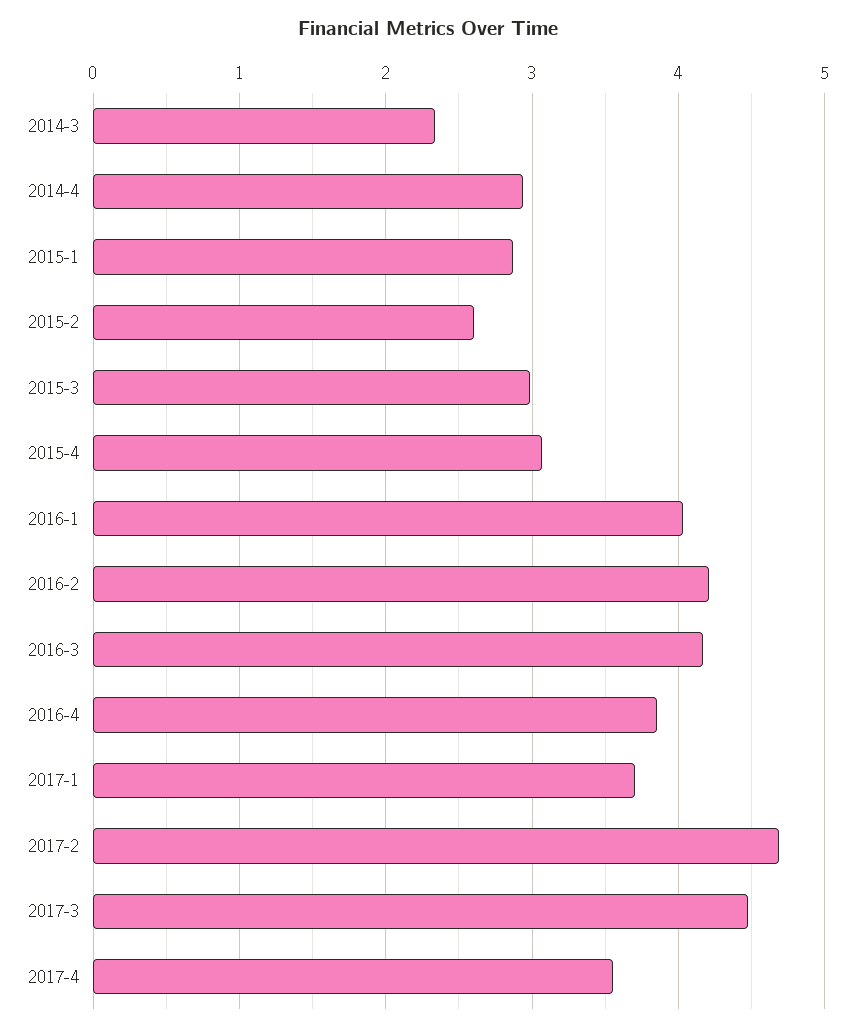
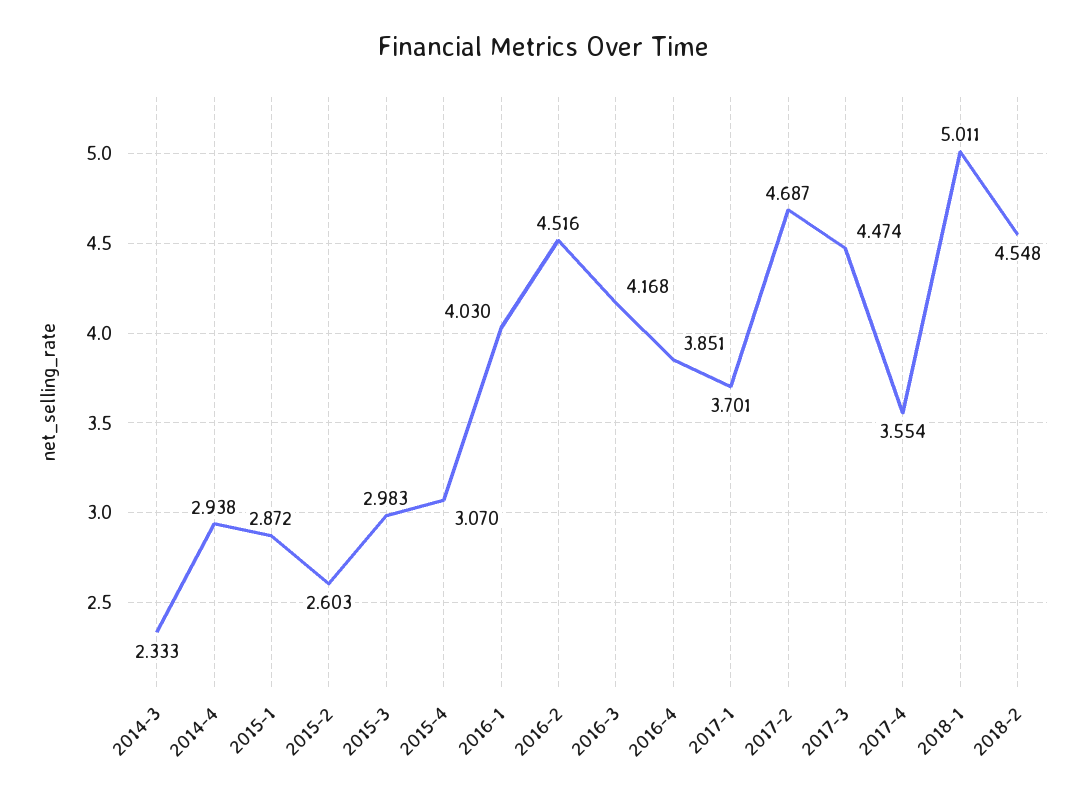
2016-2: 4.2 -> 4.516
2018-1: none -> 5.011
2018-2: none -> 4.548

